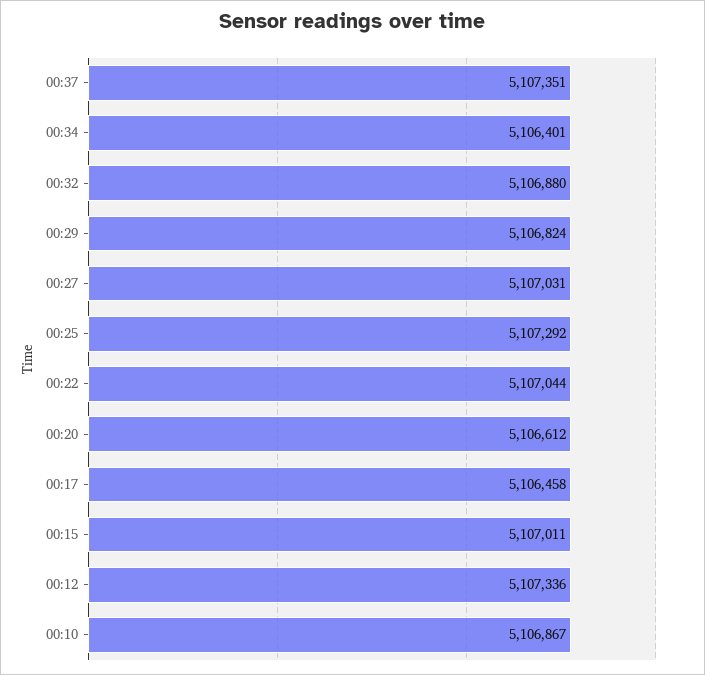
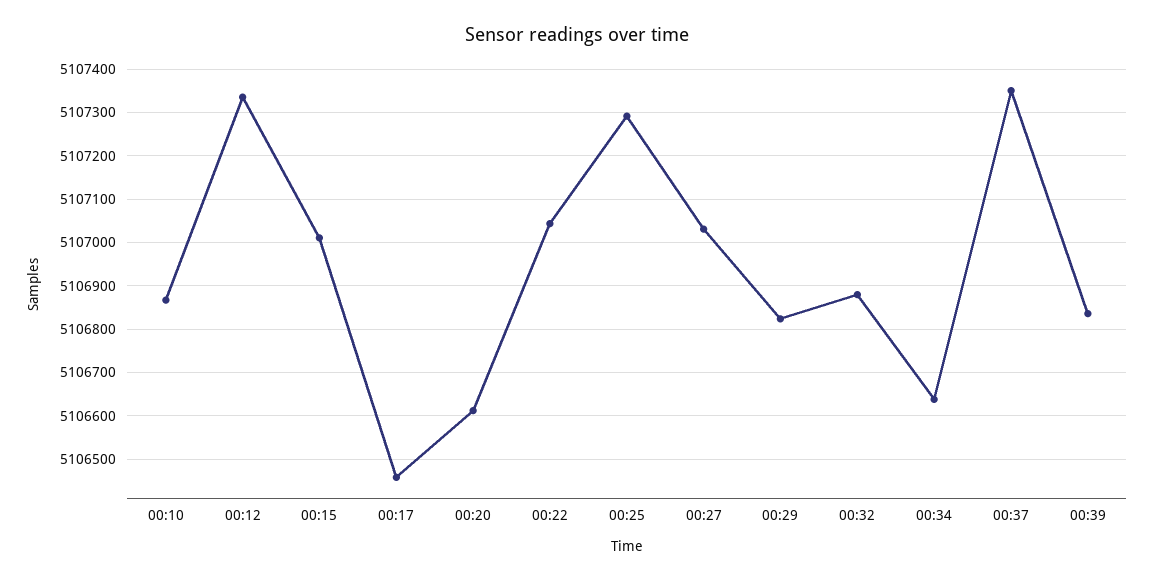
00:34: 5106401 -> 5106640
00:39: none -> 5106840

